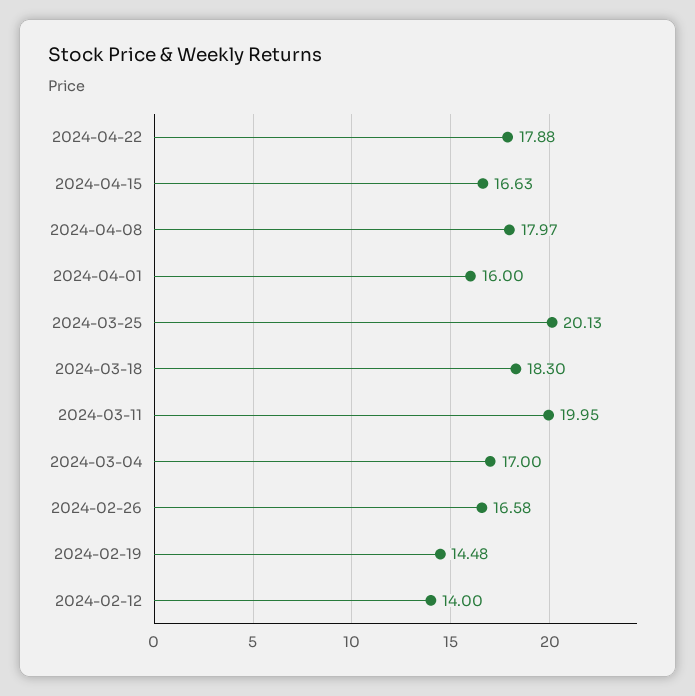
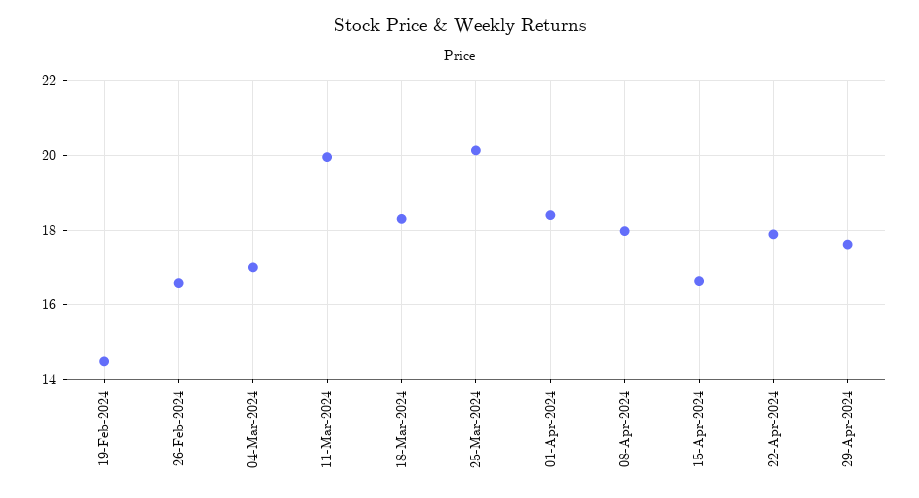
2024-04-01: 16 -> 18.4
2024-02-12: 14 -> none
29-Apr-2024: none -> 17.6

